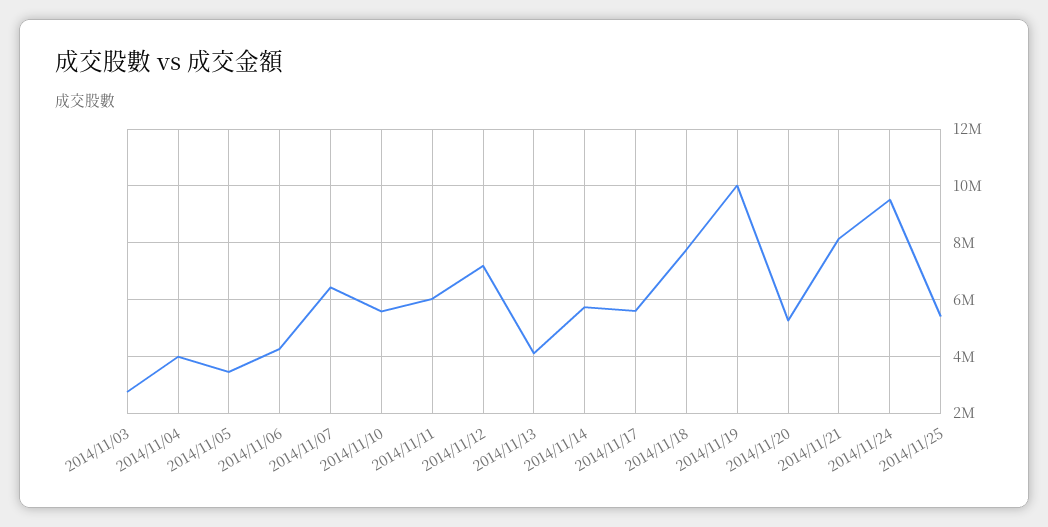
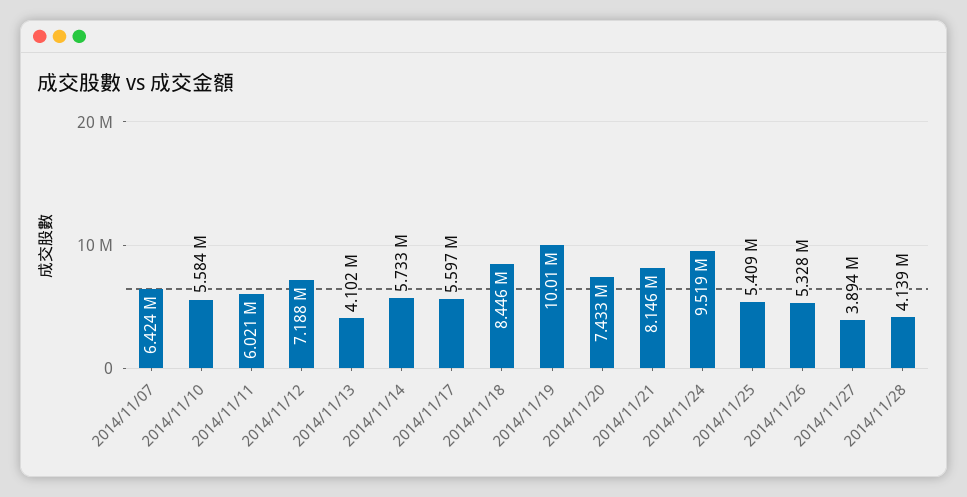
2014/11/03: 2750000 -> none
2014/11/04: 4000000 -> none
2014/11/05: 3500000 -> none
2014/11/06: 4250000 -> none
2014/11/18: 7750000 -> 8446000
2014/11/20: 5250000 -> 7433000
2014/11/26: none -> 5328000
2014/11/27: none -> 3894000
2014/11/28: none -> 4139000

